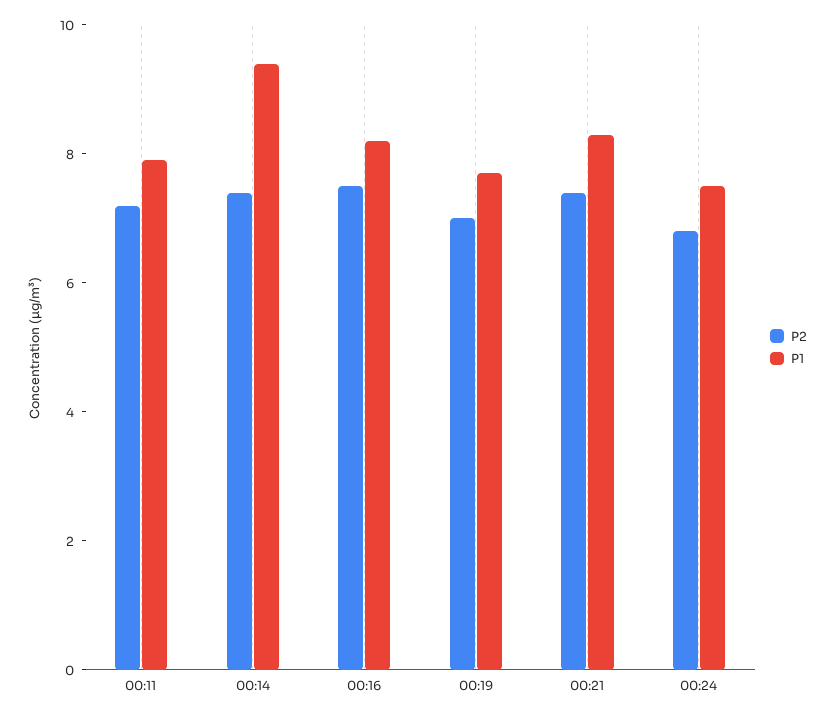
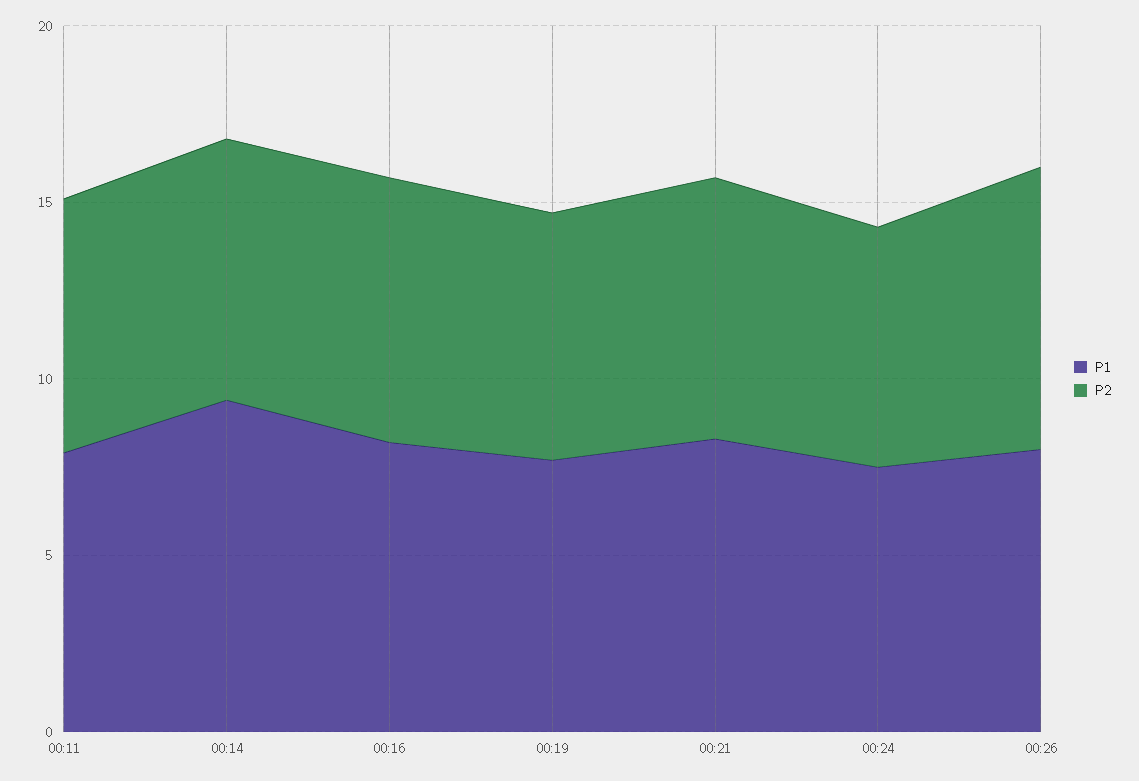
P1, 00:26: none -> 8
P2, 00:26: none -> 8

